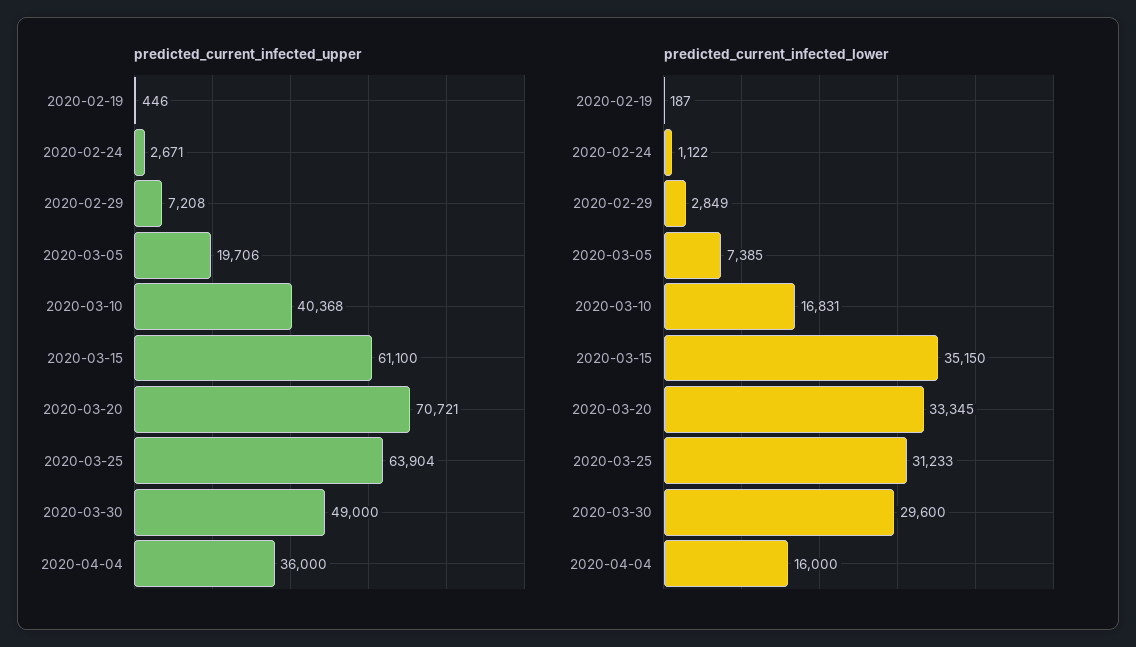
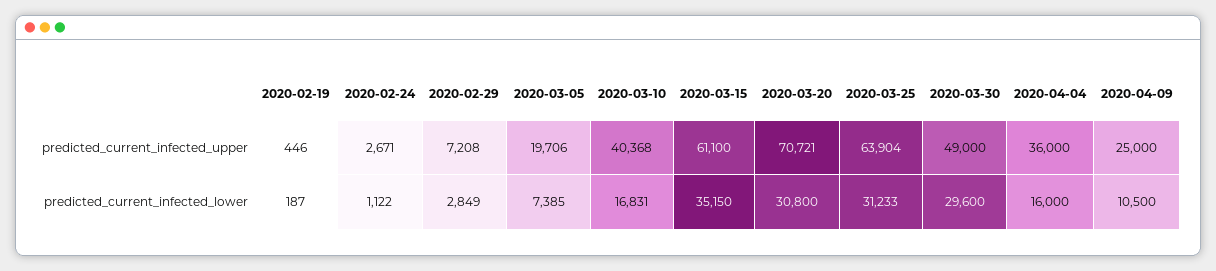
predicted_current_infected_lower, 2020-03-20: 33345 -> 30800
predicted_current_infected_upper, 2020-04-09: none -> 25000
predicted_current_infected_lower, 2020-04-09: none -> 10500

